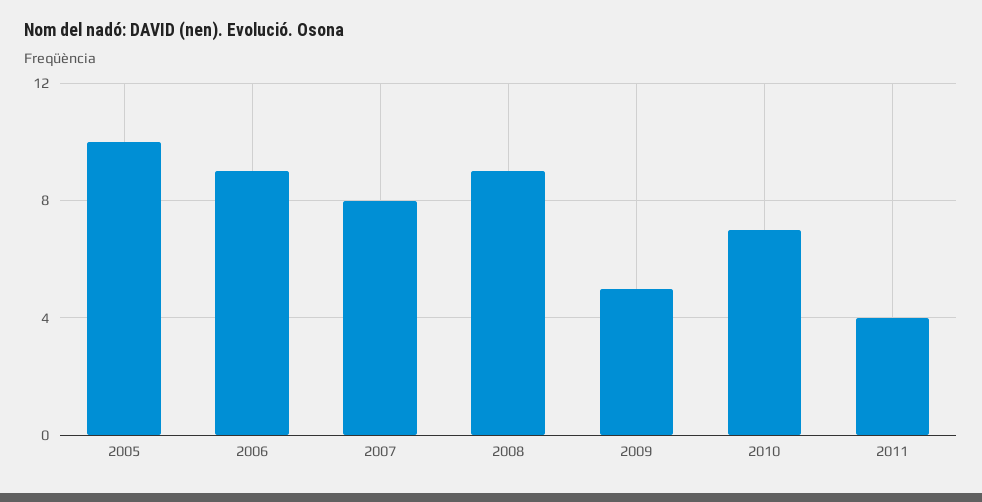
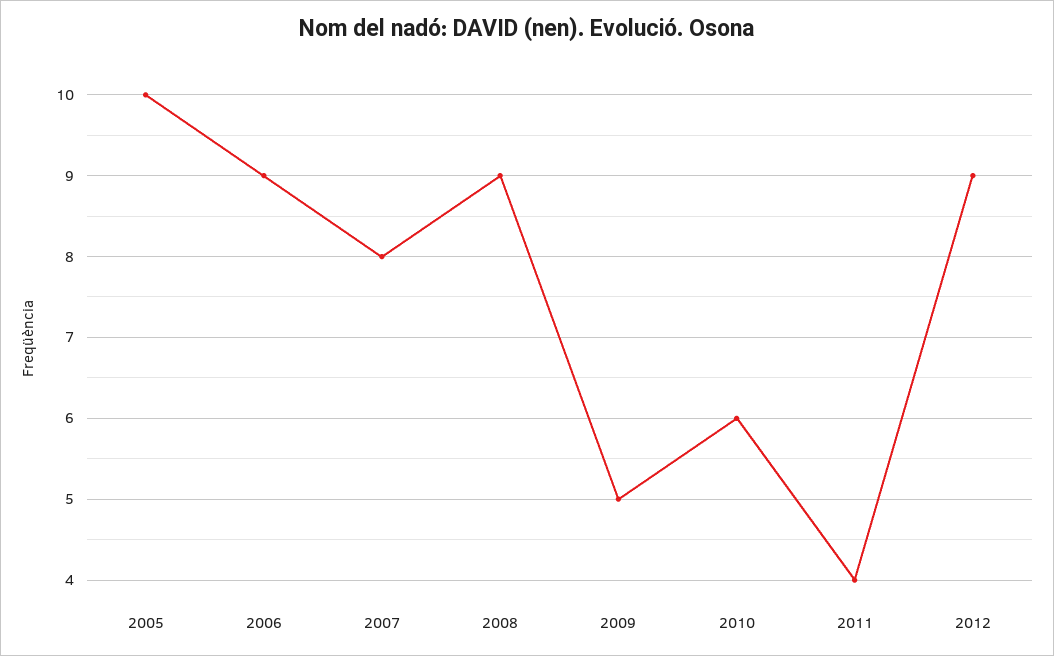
2010: 7 -> 6
2012: none -> 9

